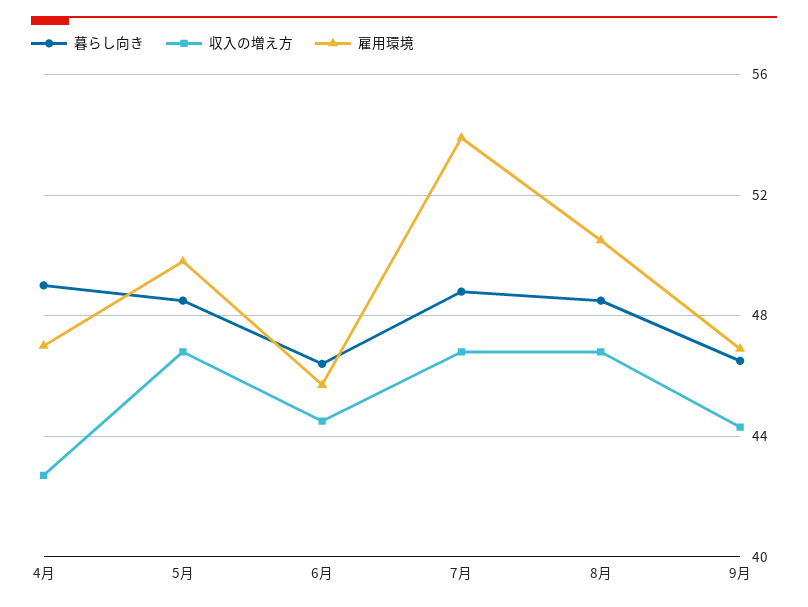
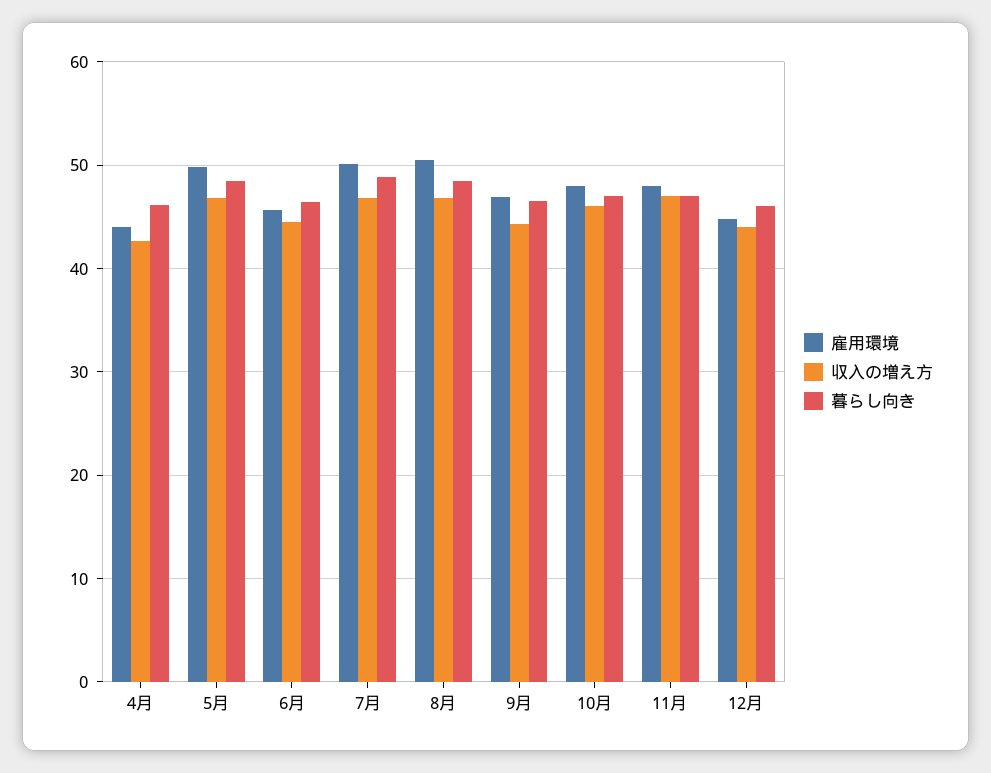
暮らし向き, 4月: 49 -> 46
雇用環境, 4月: 47 -> 44
雇用環境, 7月: 54 -> 50
雇用環境, 10月: none -> 48
収入の増え方, 10月: none -> 46
暮らし向き, 10月: none -> 47
雇用環境, 11月: none -> 48
収入の増え方, 11月: none -> 47
暮らし向き, 11月: none -> 47
雇用環境, 12月: none -> 45
収入の増え方, 12月: none -> 44
暮らし向き, 12月: none -> 46

